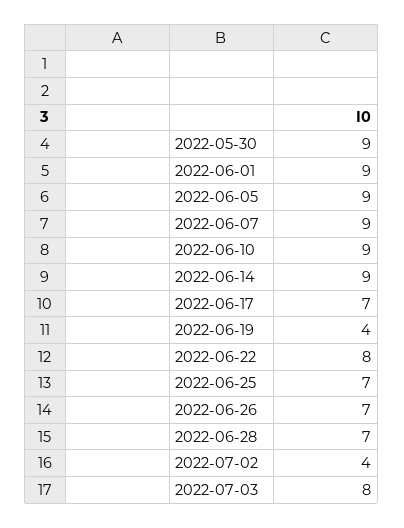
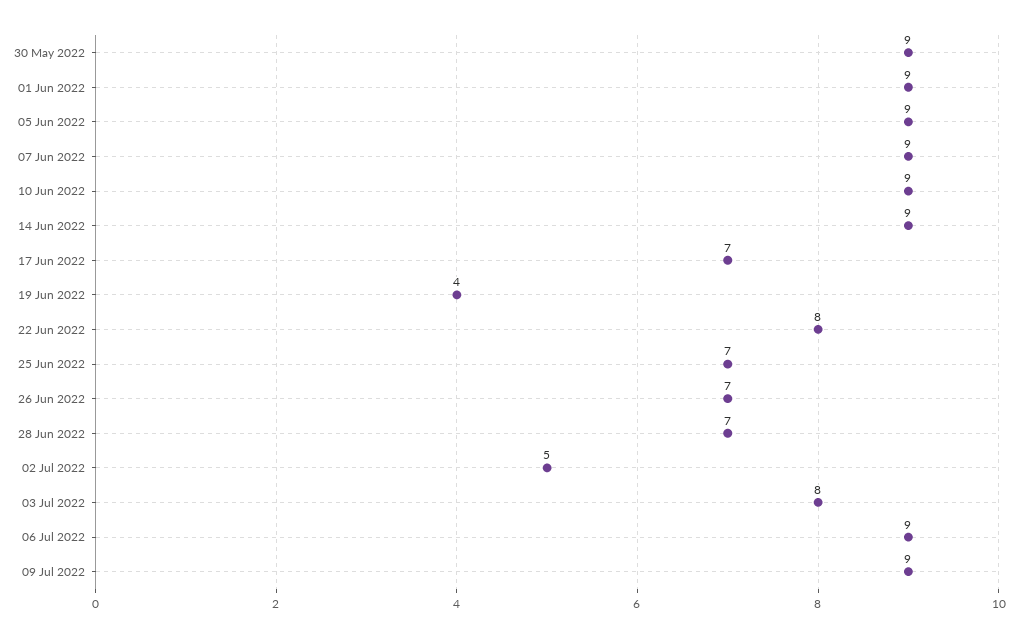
2022-07-02: 4 -> 5
06 Jul 2022: none -> 9
09 Jul 2022: none -> 9

